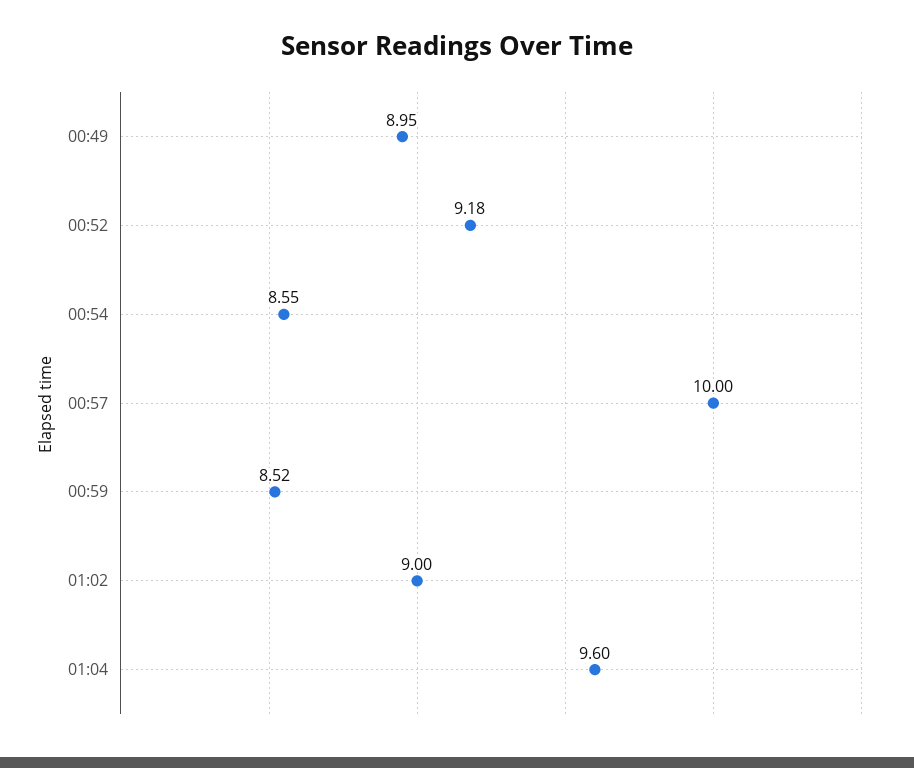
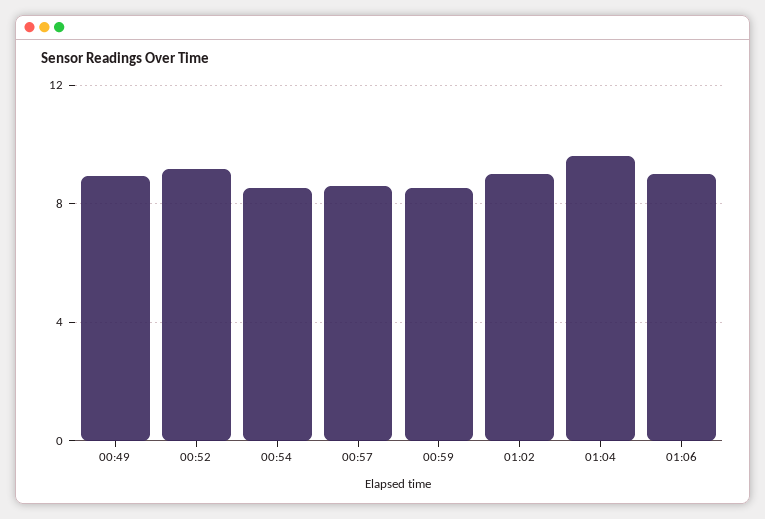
00:57: 10 -> 8.5
01:06: none -> 9

